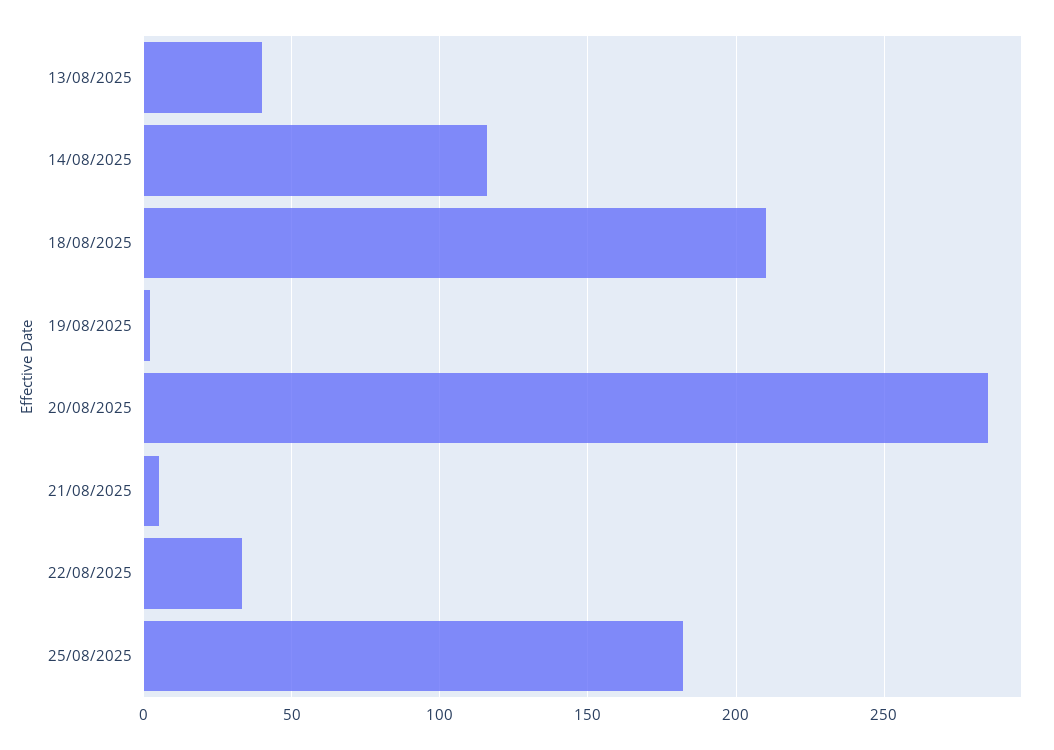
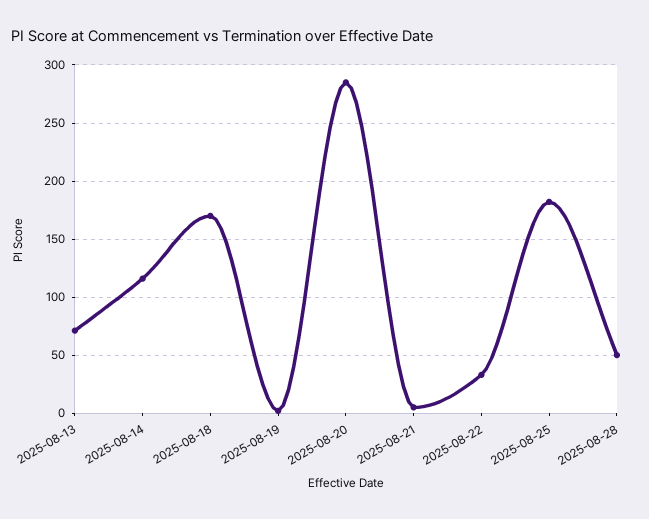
13/08/2025: 40 -> 70
18/08/2025: 210 -> 170
2025-08-28: none -> 50

